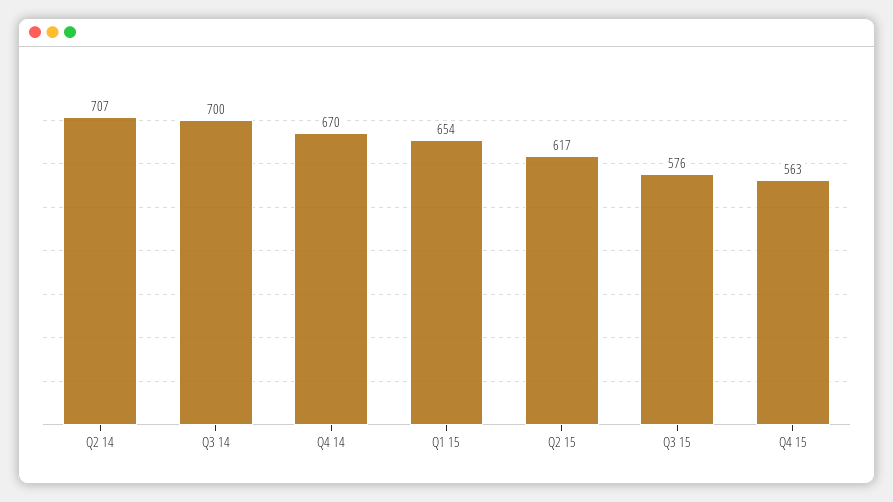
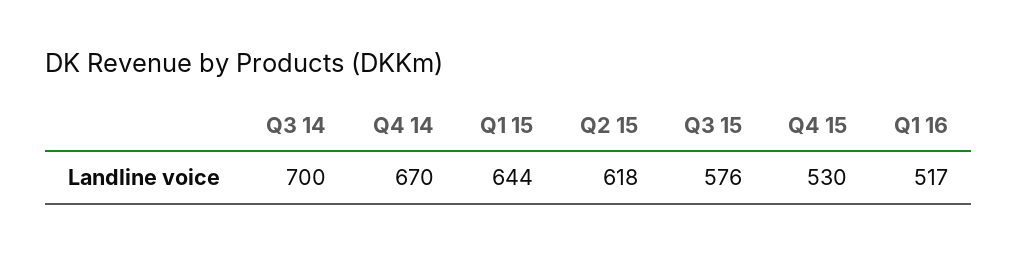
Q2 14: 707 -> none
Q1 15: 654 -> 644
Q2 15: 617 -> 618
Q4 15: 563 -> 530
Q1 16: none -> 517

